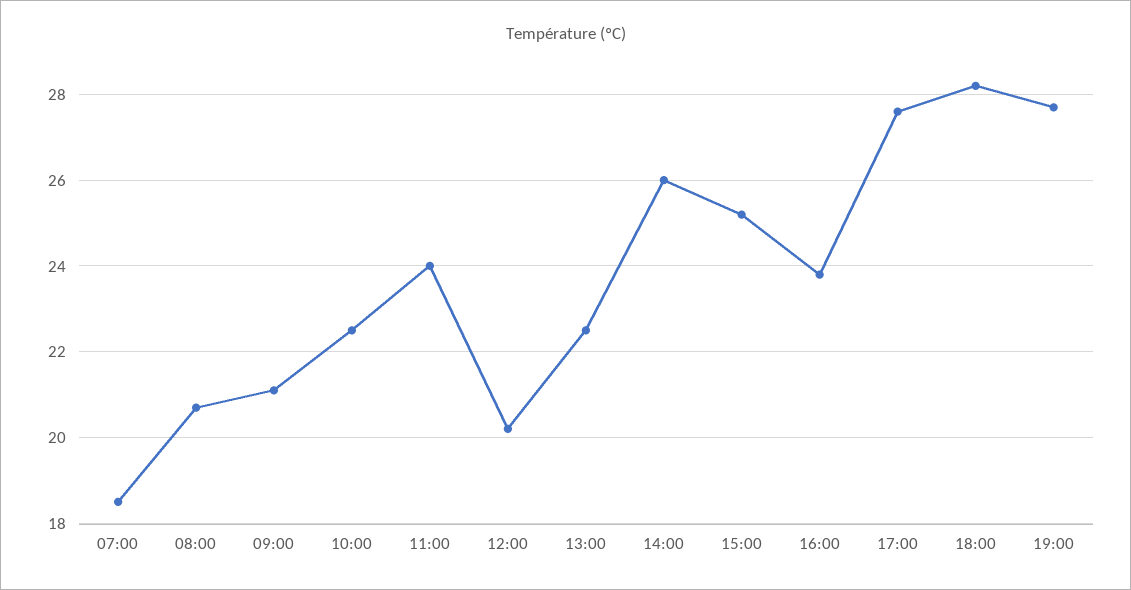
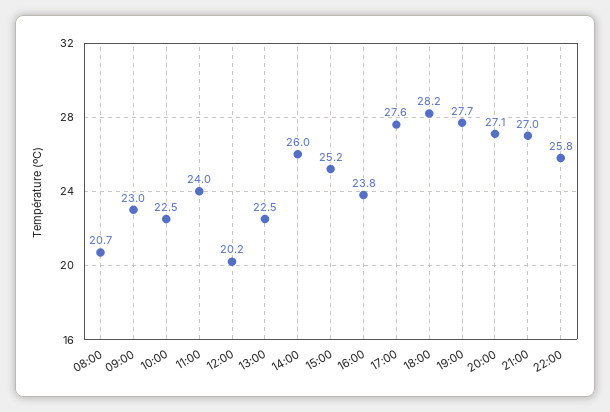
07:00: 18.5 -> none
09:00: 21 -> 23
20:00: none -> 27.1
21:00: none -> 27
22:00: none -> 25.8

